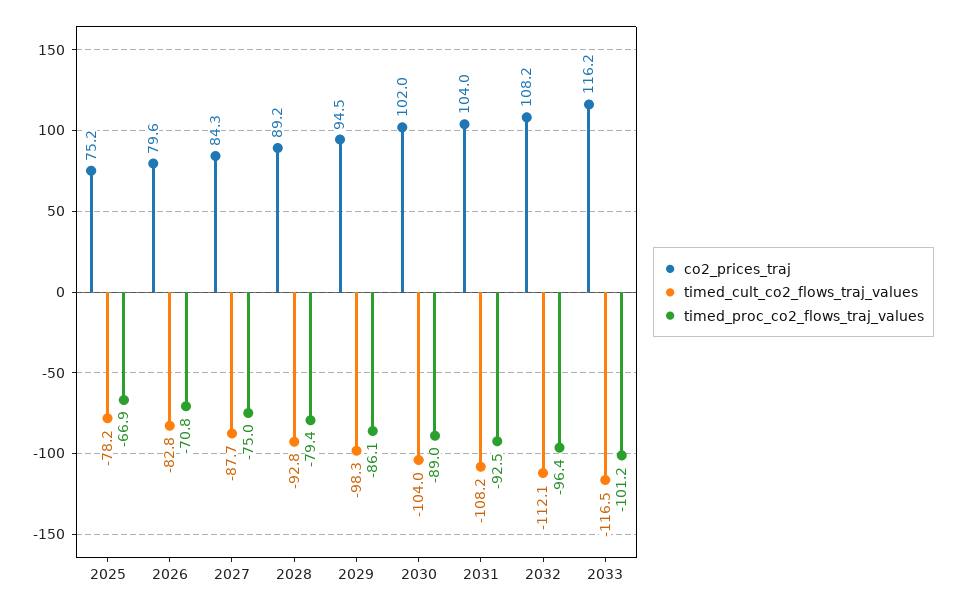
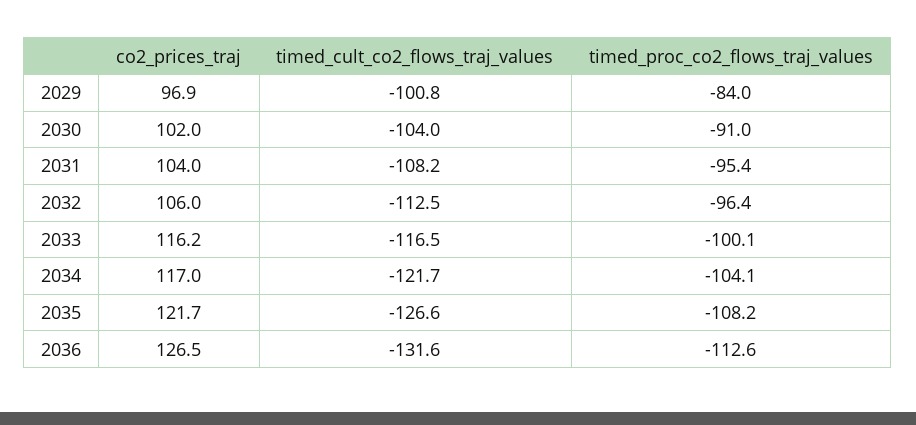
co2_prices_traj, 2025: 75.2 -> none
timed_cult_co2_flows_traj_values, 2025: -78.2 -> none
timed_proc_co2_flows_traj_values, 2025: -66.9 -> none
co2_prices_traj, 2026: 79.6 -> none
timed_cult_co2_flows_traj_values, 2026: -82.8 -> none
timed_proc_co2_flows_traj_values, 2026: -70.8 -> none
co2_prices_traj, 2027: 84.3 -> none
timed_cult_co2_flows_traj_values, 2027: -87.7 -> none
timed_proc_co2_flows_traj_values, 2027: -75 -> none
co2_prices_traj, 2028: 89.2 -> none
timed_cult_co2_flows_traj_values, 2028: -92.8 -> none
timed_proc_co2_flows_traj_values, 2028: -79.4 -> none
co2_prices_traj, 2029: 94.5 -> 96.9
timed_cult_co2_flows_traj_values, 2029: -98.3 -> -100.8
timed_proc_co2_flows_traj_values, 2029: -86.1 -> -84
timed_proc_co2_flows_traj_values, 2030: -89 -> -91
timed_proc_co2_flows_traj_values, 2031: -92.5 -> -95.4
co2_prices_traj, 2032: 108.2 -> 106
timed_cult_co2_flows_traj_values, 2032: -112.1 -> -112.5
timed_proc_co2_flows_traj_values, 2033: -101.2 -> -100.1
co2_prices_traj, 2034: none -> 117
timed_cult_co2_flows_traj_values, 2034: none -> -121.7
timed_proc_co2_flows_traj_values, 2034: none -> -104.1
co2_prices_traj, 2035: none -> 121.7
timed_cult_co2_flows_traj_values, 2035: none -> -126.6
timed_proc_co2_flows_traj_values, 2035: none -> -108.2
co2_prices_traj, 2036: none -> 126.5
timed_cult_co2_flows_traj_values, 2036: none -> -131.6
timed_proc_co2_flows_traj_values, 2036: none -> -112.6

